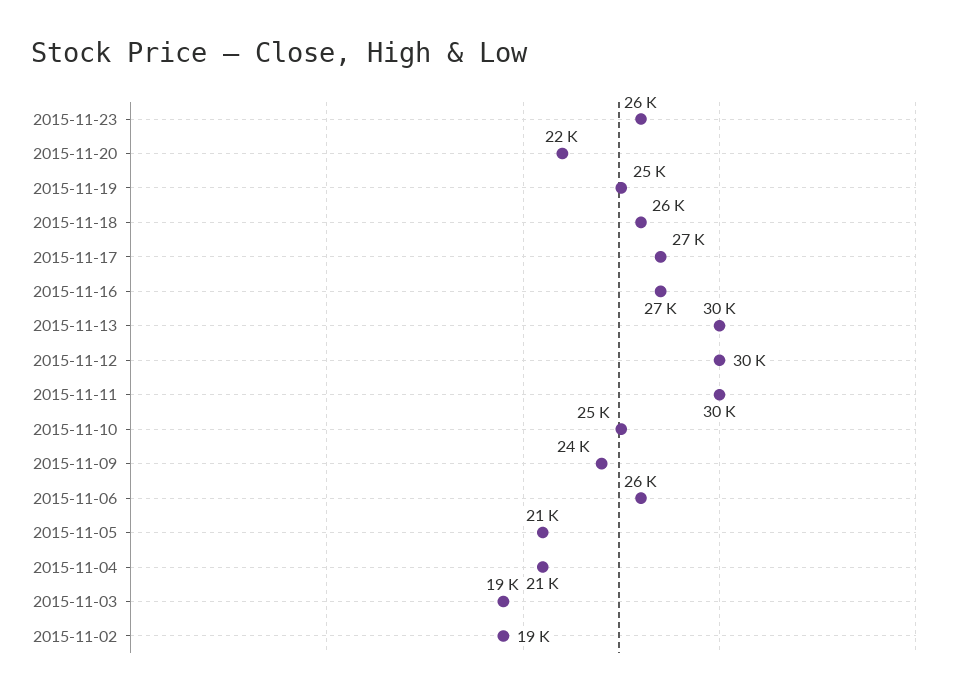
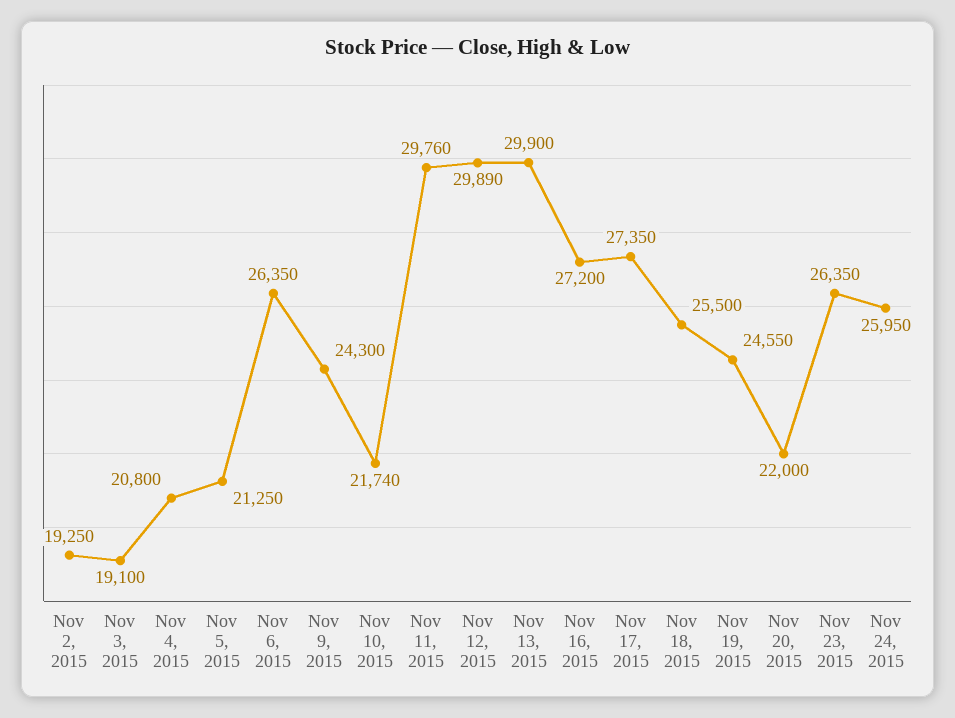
2015-11-10: 25000 -> 21740
Nov 24, 2015: none -> 25950

